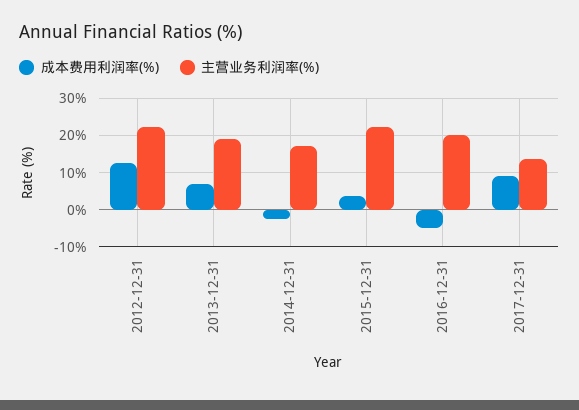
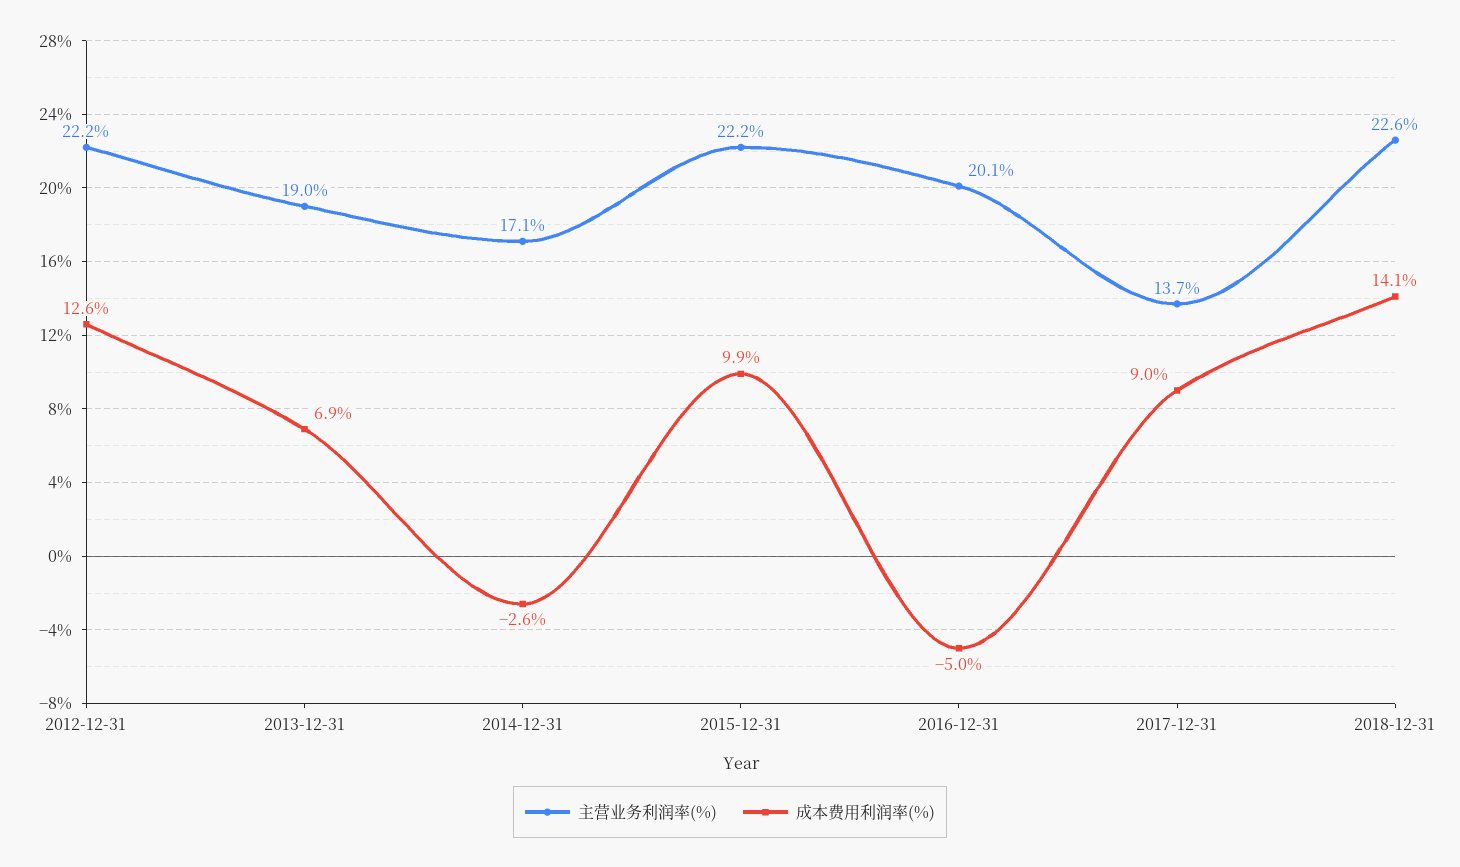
成本费用利润率(%), 2015-12-31: 4 -> 9.9
主营业务利润率(%), 2018-12-31: none -> 22.6
成本费用利润率(%), 2018-12-31: none -> 14.1

